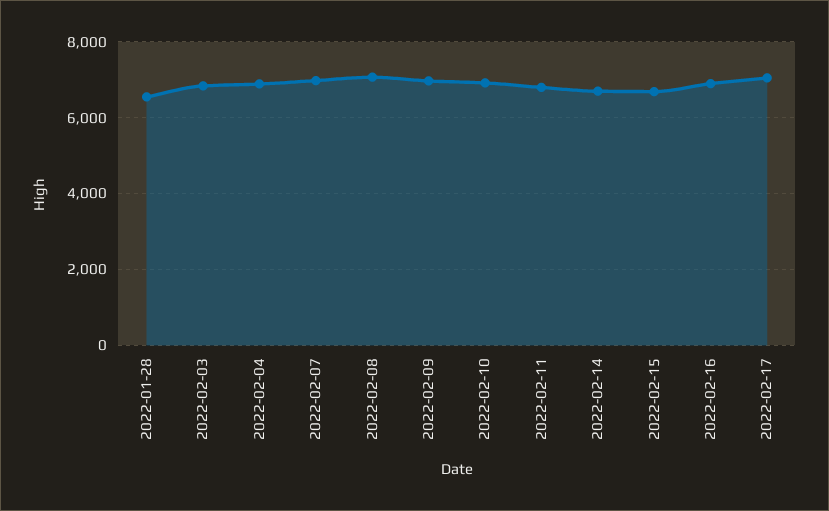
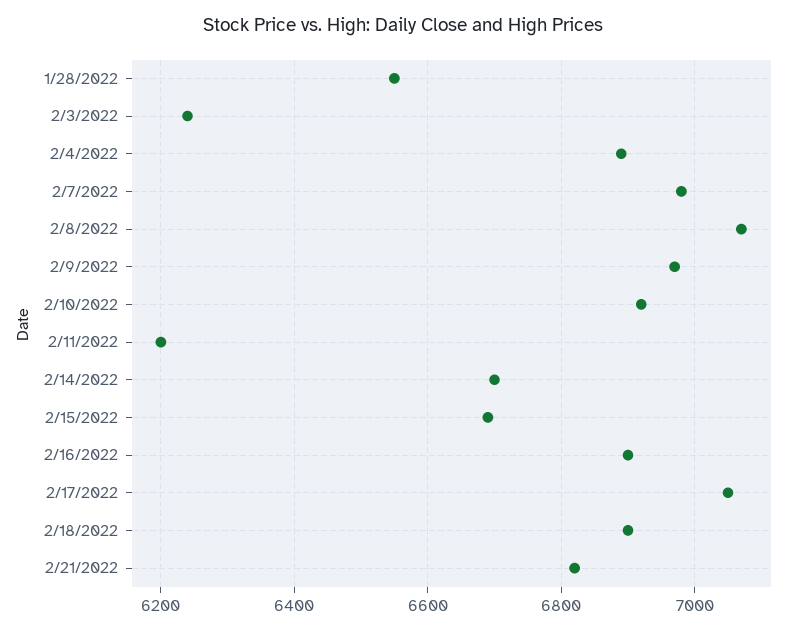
2022-02-03: 6800 -> 6240
2022-02-11: 6800 -> 6200
2/18/2022: none -> 6900
2/21/2022: none -> 6820

